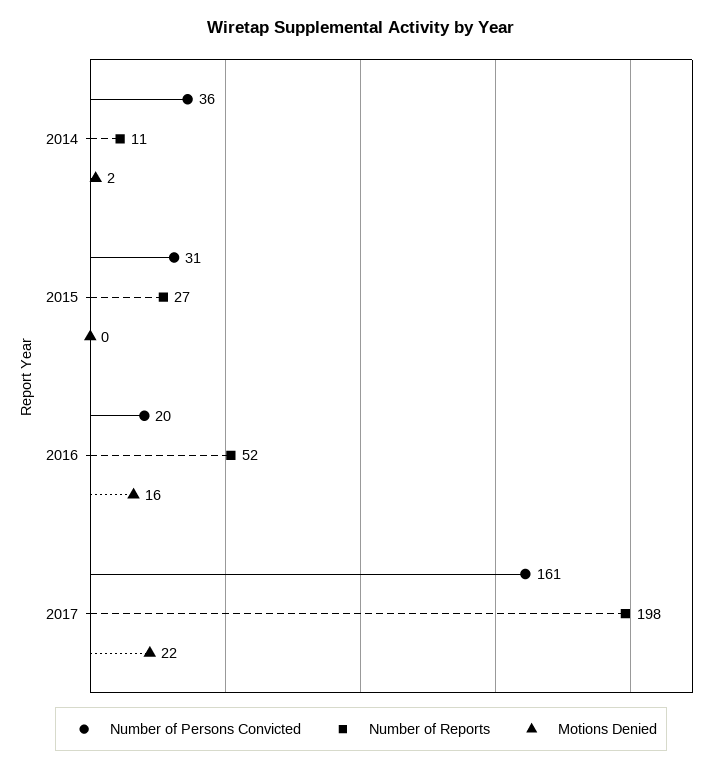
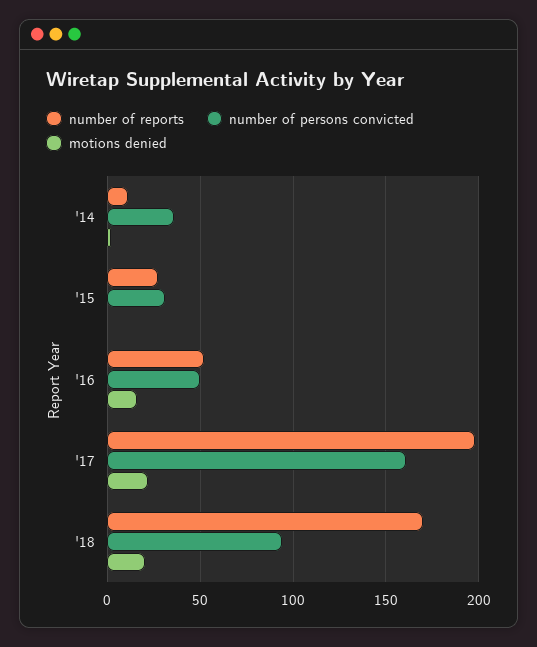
Number of Persons Convicted, 2016: 20 -> 50
Number of Reports, '18: none -> 170
Number of Persons Convicted, '18: none -> 95
Motions Denied, '18: none -> 20

